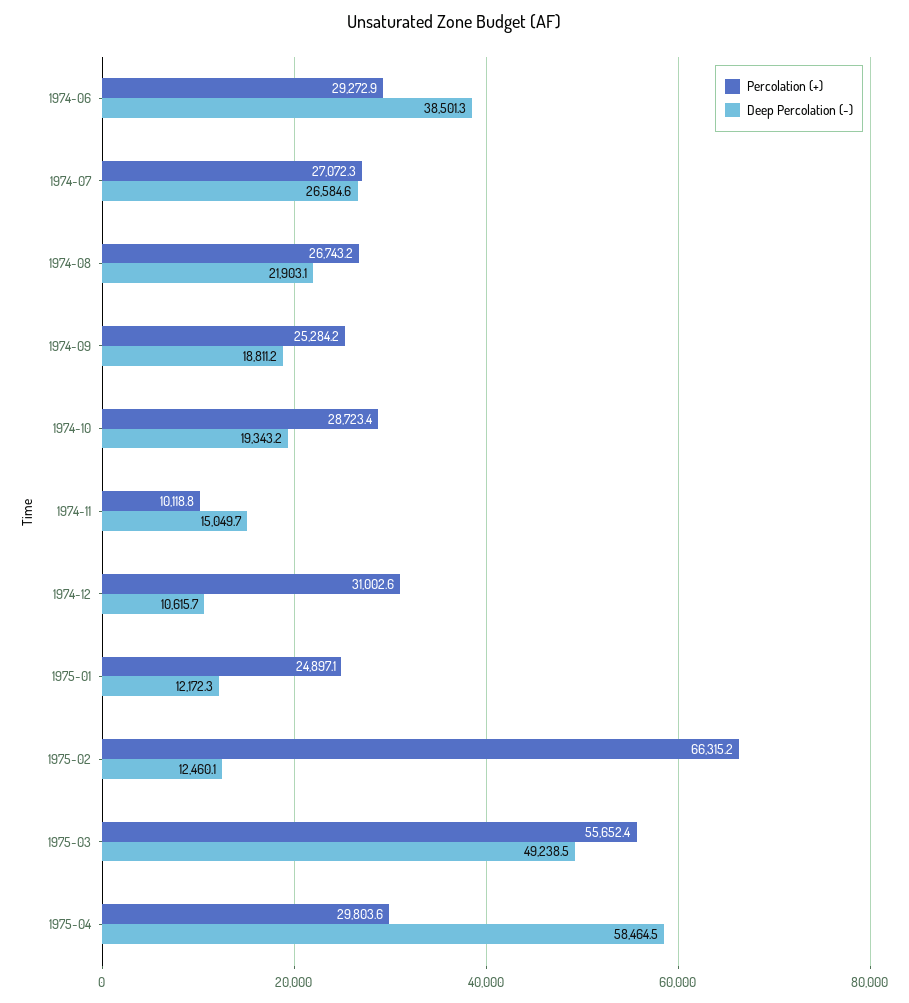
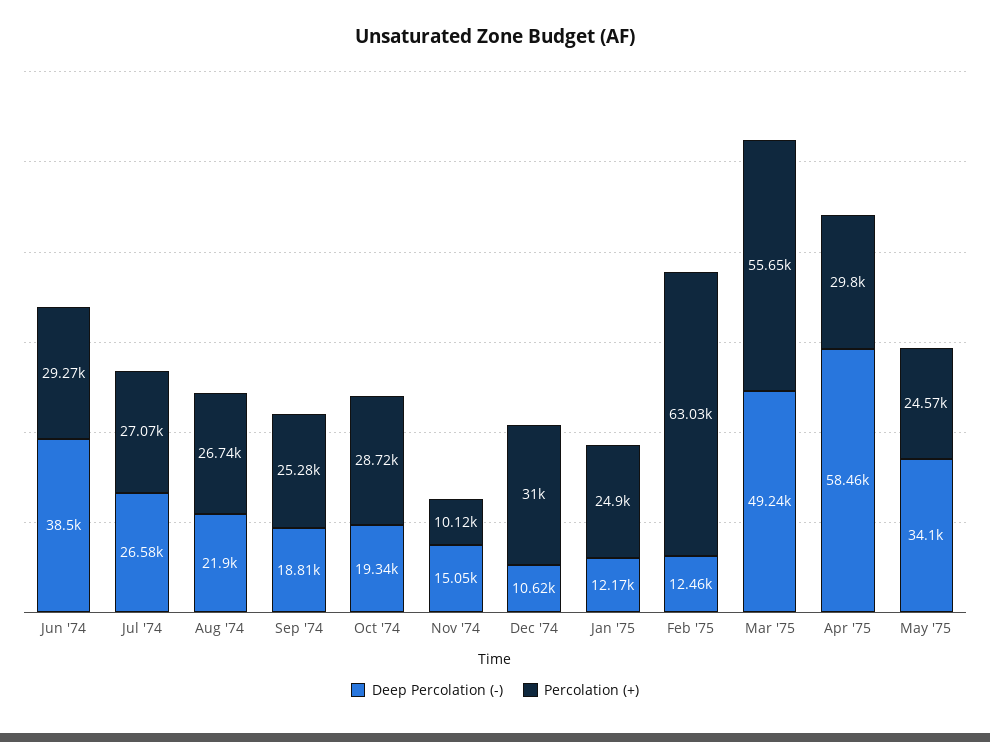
Percolation (+), 1975-02: 66315.2 -> 63030
Deep Percolation (-), May '75: none -> 34100
Percolation (+), May '75: none -> 24570

